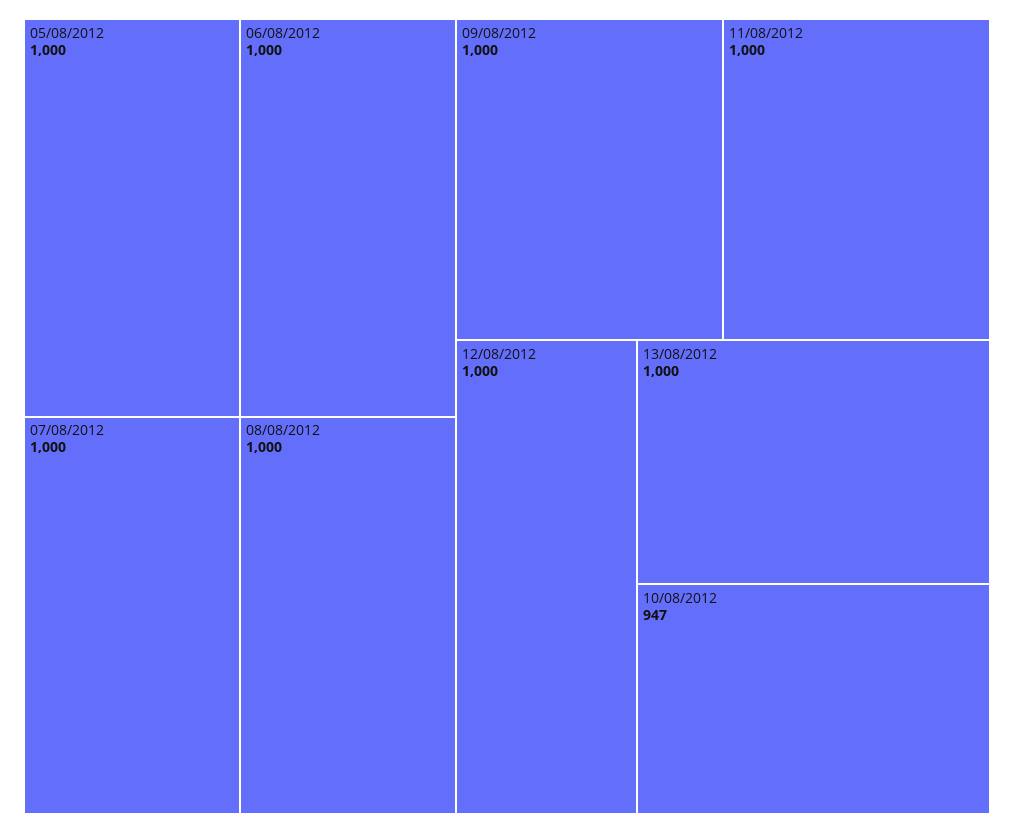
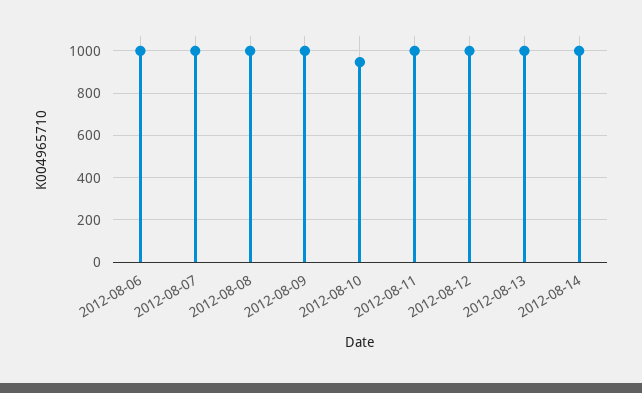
05/08/2012: 1000 -> none
2012-08-14: none -> 1000

